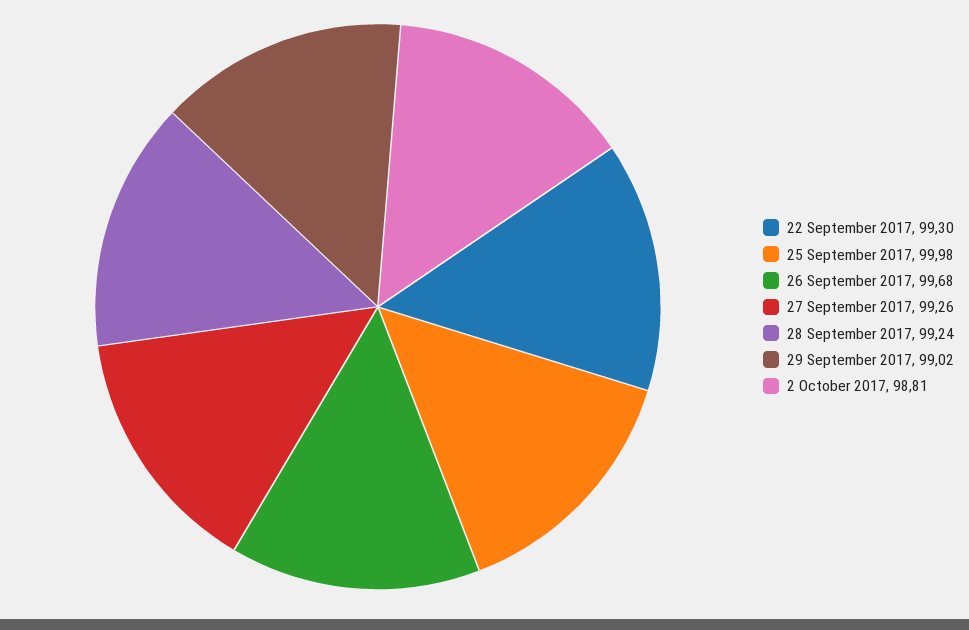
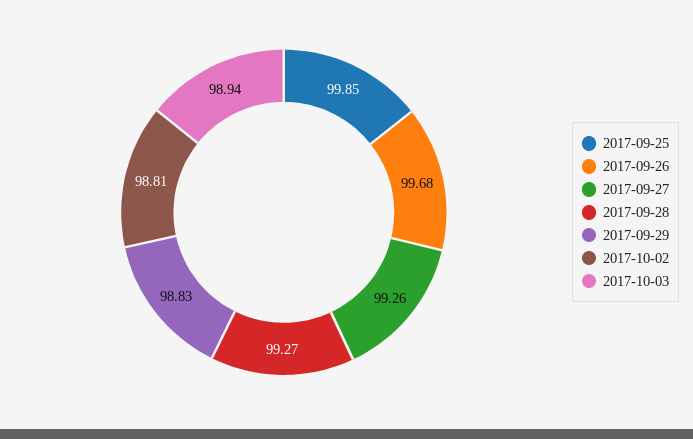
22 September 2017: 99.3 -> none
25 September 2017: 99.98 -> 99.85
28 September 2017: 99.24 -> 99.27
29 September 2017: 99.02 -> 98.83
2017-10-03: none -> 98.94

